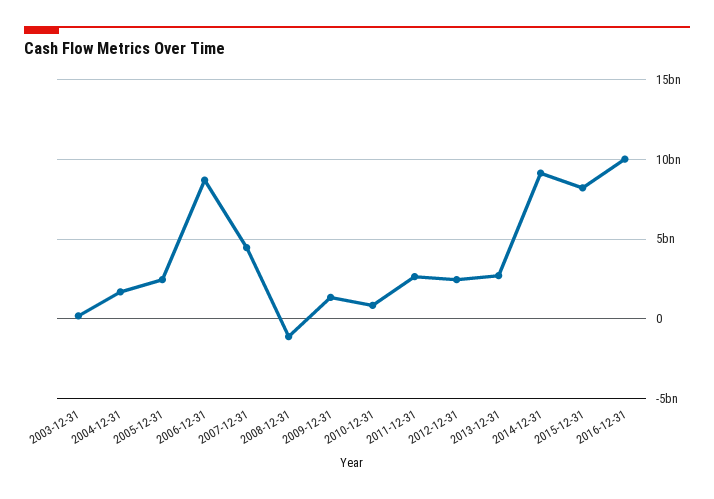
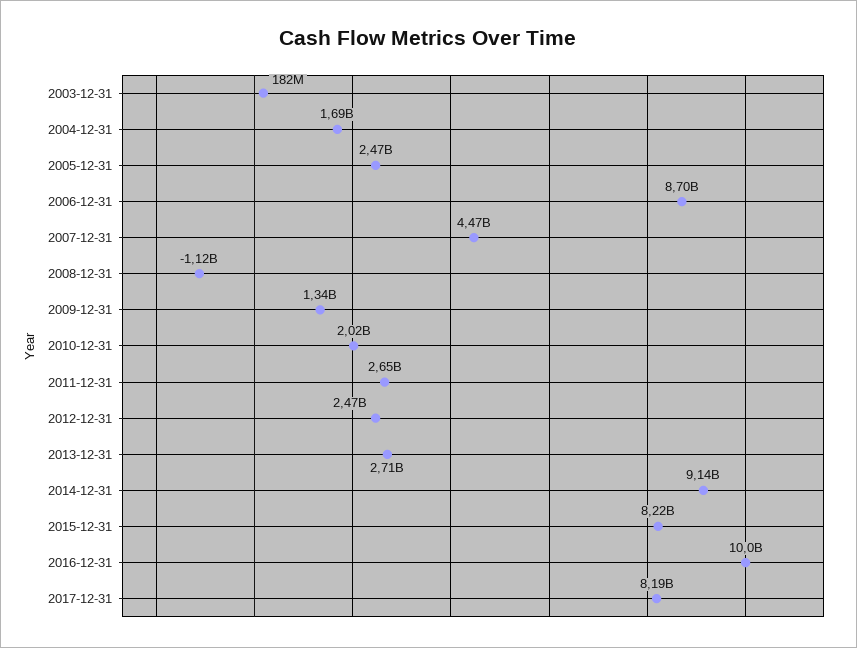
2010-12-31: 1000000000 -> 2020000000
2017-12-31: none -> 8190000000

